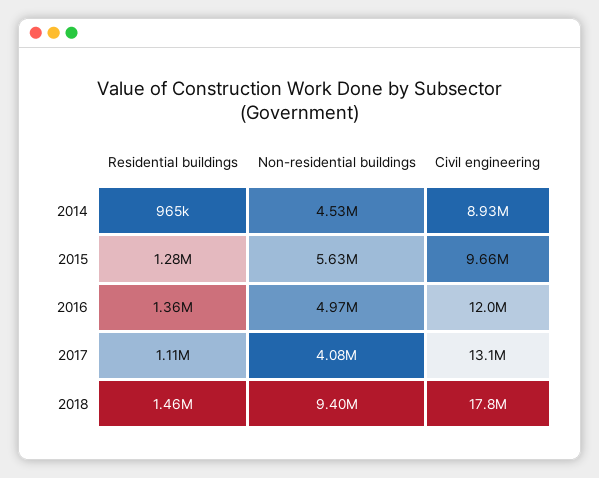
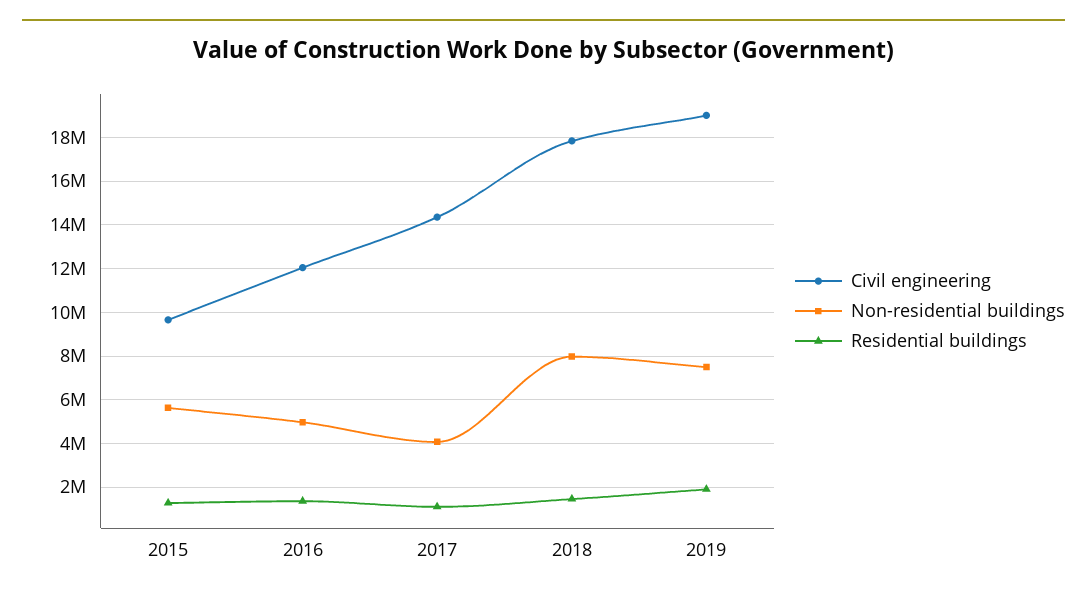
Residential buildings, 2014: 965000 -> none
Non-residential buildings, 2014: 4530000 -> none
Civil engineering, 2014: 8930000 -> none
Civil engineering, 2017: 13100000 -> 14500000
Non-residential buildings, 2018: 9400000 -> 8000000
Civil engineering, 2019: none -> 19000000
Non-residential buildings, 2019: none -> 7500000
Residential buildings, 2019: none -> 2000000

